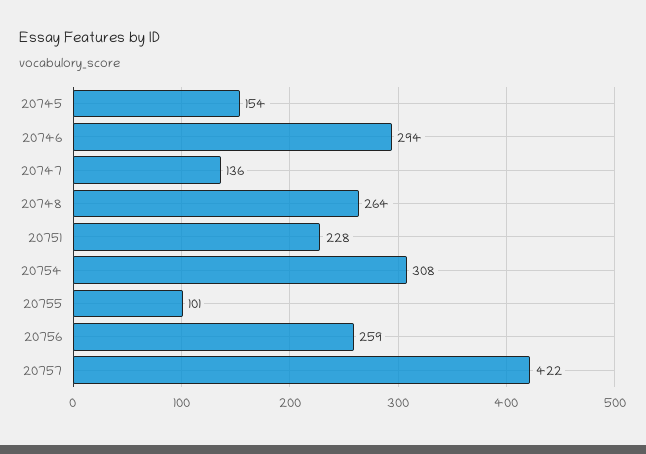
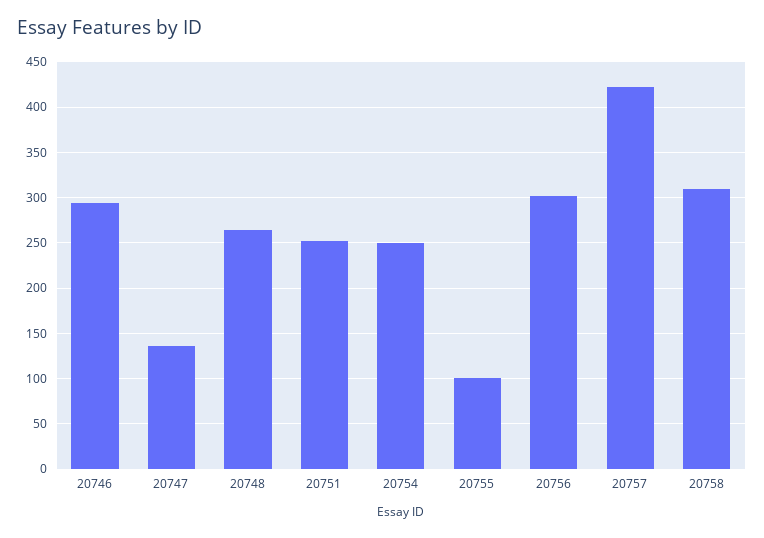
20745: 154 -> none
20751: 228 -> 250
20754: 308 -> 250
20756: 259 -> 300
20758: none -> 310

